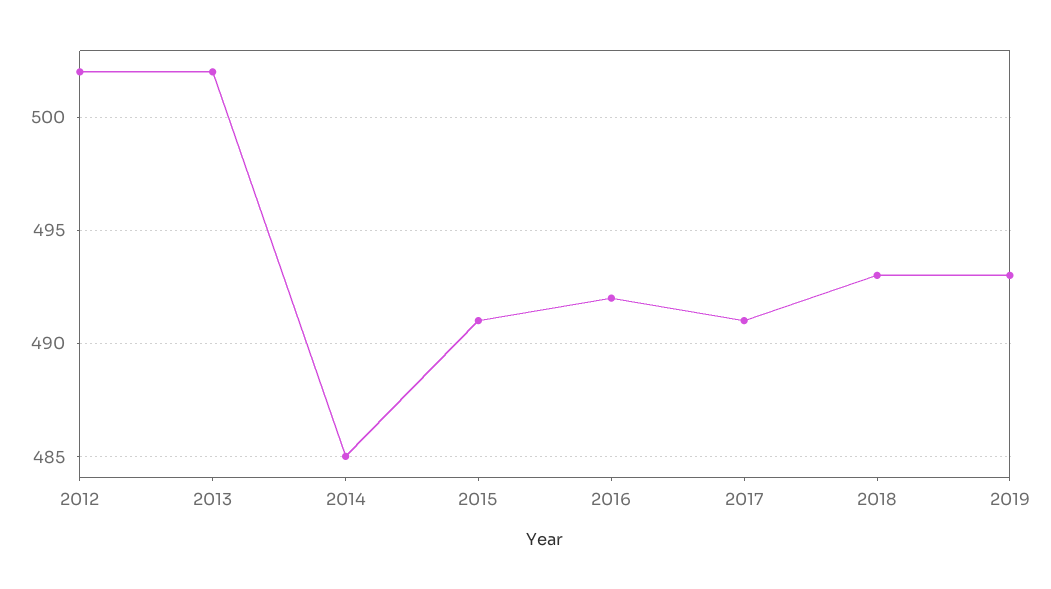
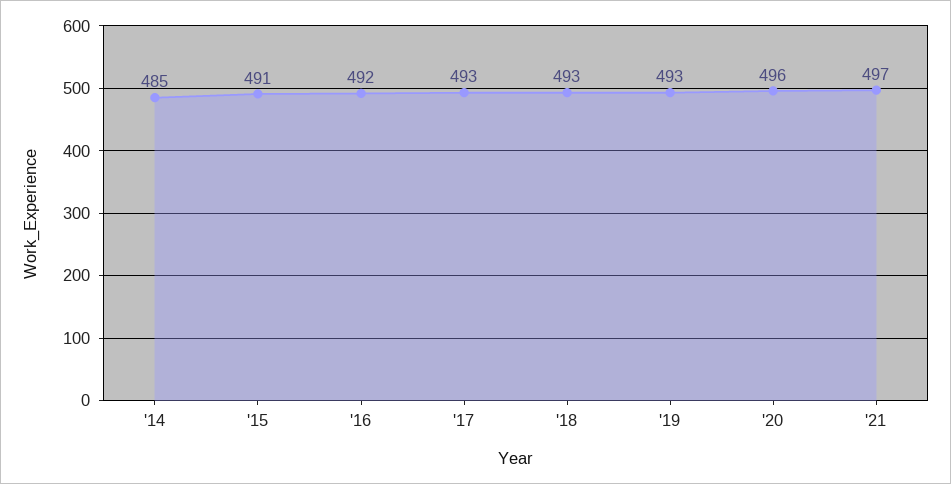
2012: 502 -> none
2013: 502 -> none
2017: 491 -> 493
'20: none -> 496
'21: none -> 497

